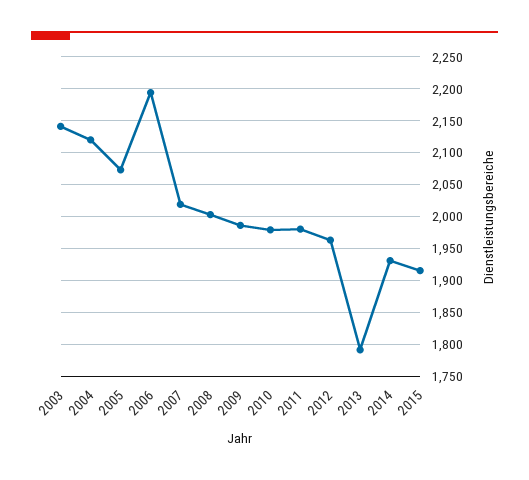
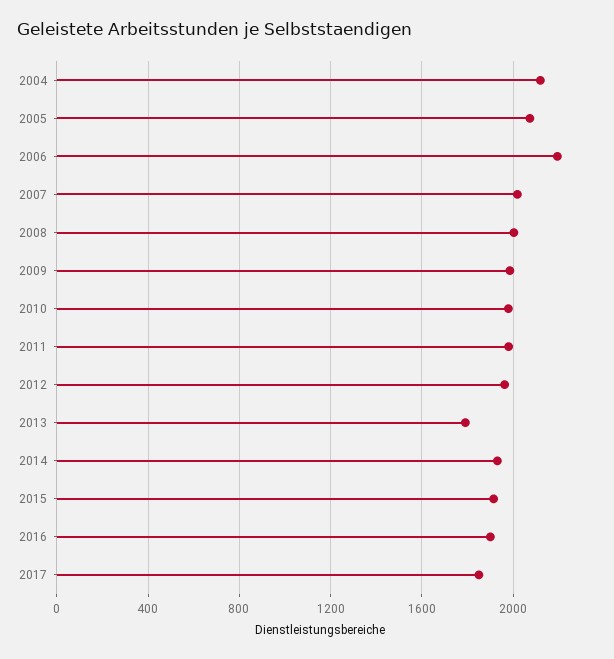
2003: 2140 -> none
2016: none -> 1900
2017: none -> 1850

